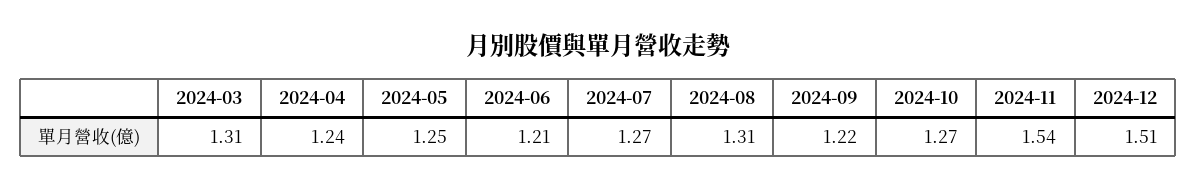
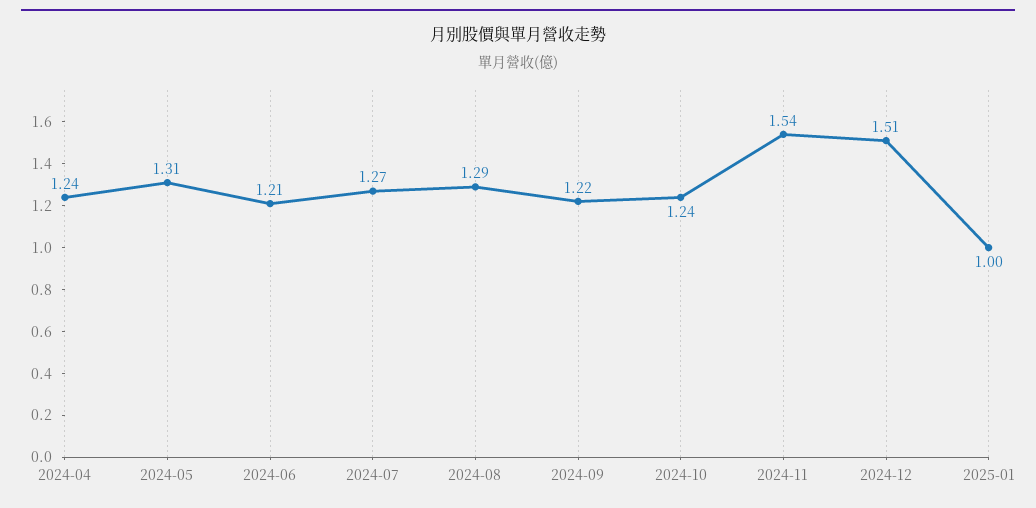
2024-03: 1.31 -> none
2024-05: 1.25 -> 1.31
2024-08: 1.31 -> 1.29
2024-10: 1.27 -> 1.24
2025-01: none -> 1

